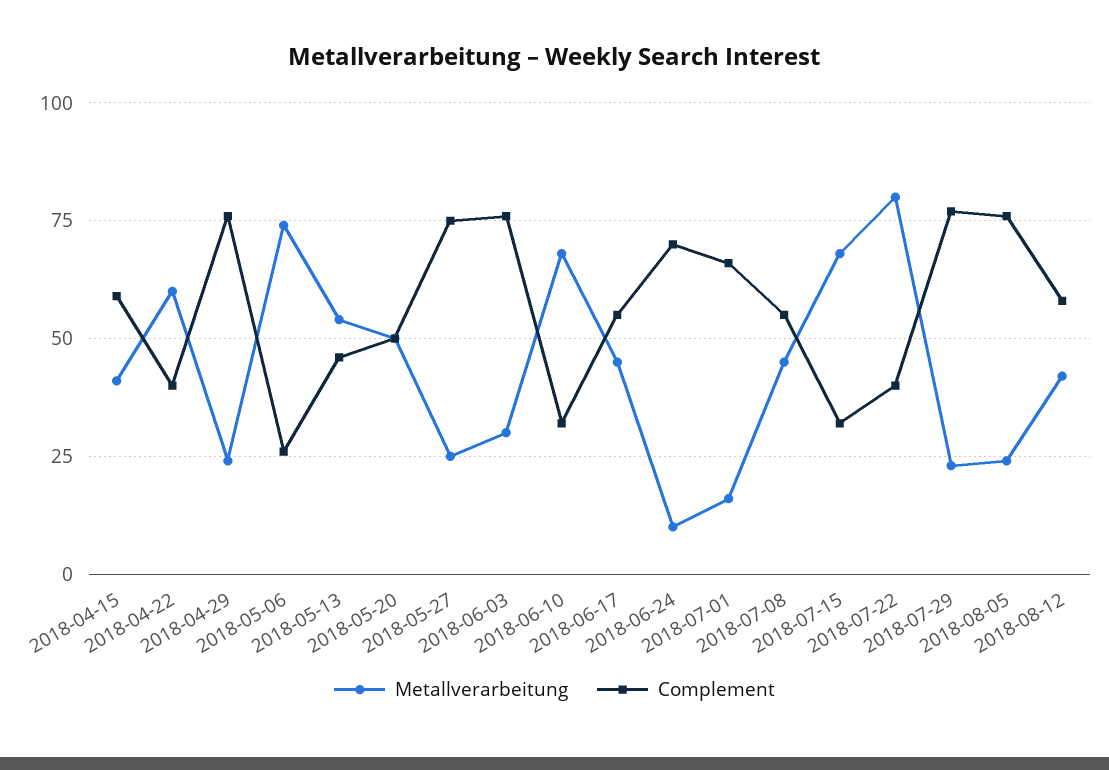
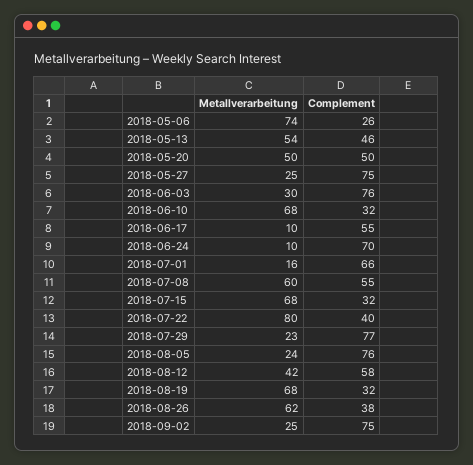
Metallverarbeitung, 2018-04-15: 40 -> none
Complement, 2018-04-15: 60 -> none
Metallverarbeitung, 2018-04-22: 60 -> none
Complement, 2018-04-22: 40 -> none
Metallverarbeitung, 2018-04-29: 25 -> none
Complement, 2018-04-29: 75 -> none
Metallverarbeitung, 2018-06-17: 45 -> 10
Metallverarbeitung, 2018-07-08: 45 -> 60
Metallverarbeitung, 2018-08-19: none -> 68
Complement, 2018-08-19: none -> 32
Metallverarbeitung, 2018-08-26: none -> 62
Complement, 2018-08-26: none -> 38
Metallverarbeitung, 2018-09-02: none -> 25
Complement, 2018-09-02: none -> 75

